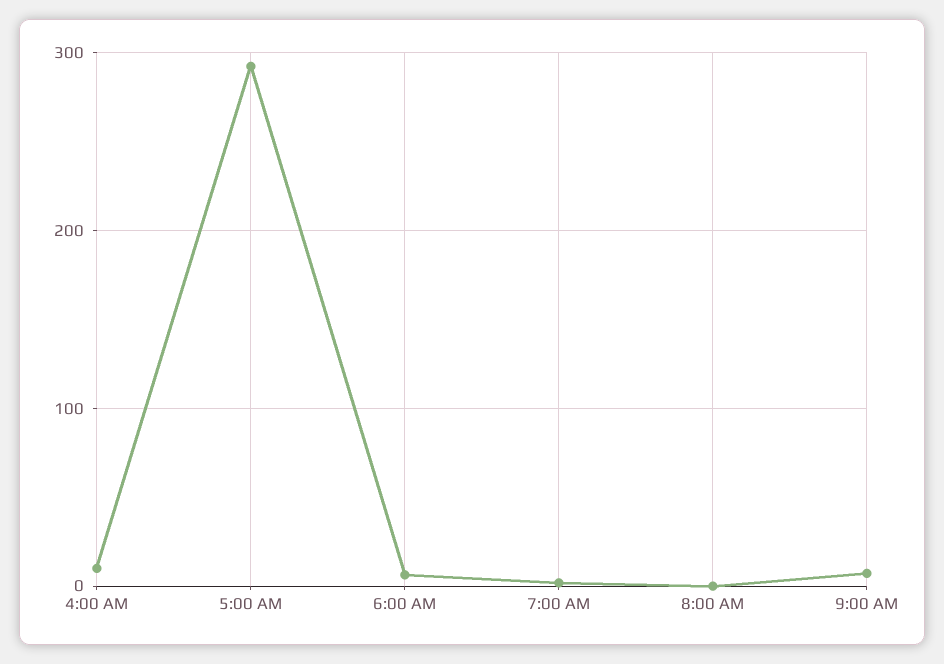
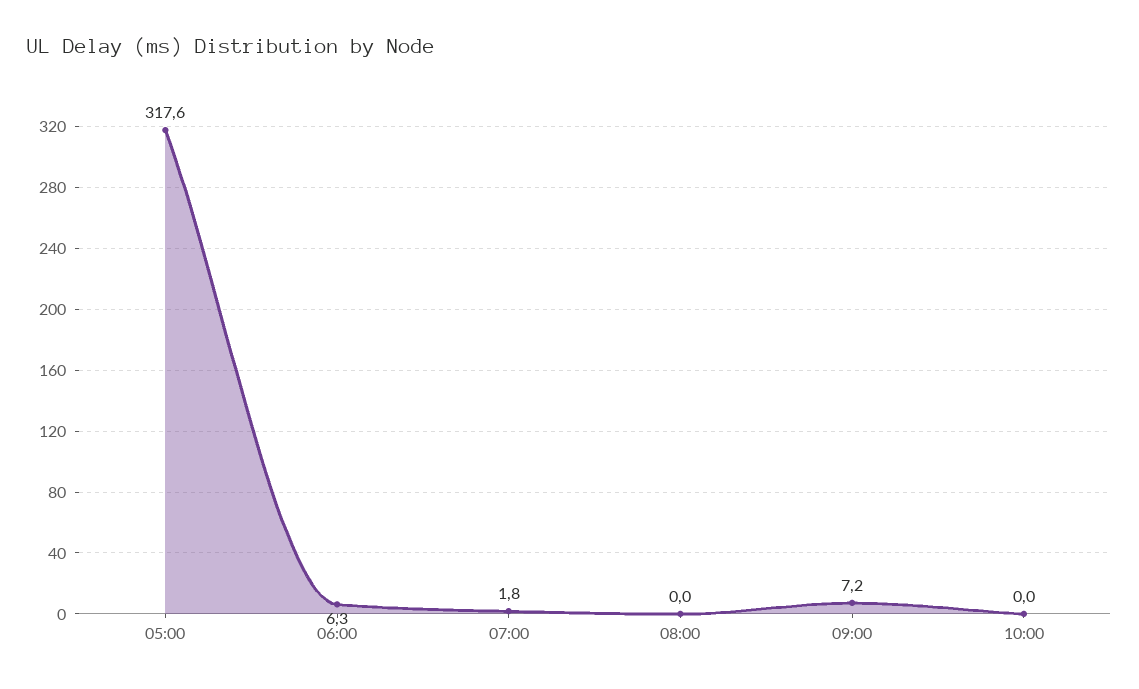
4:00 AM: 10 -> none
5:00 AM: 290 -> 317.6
10:00: none -> 0

